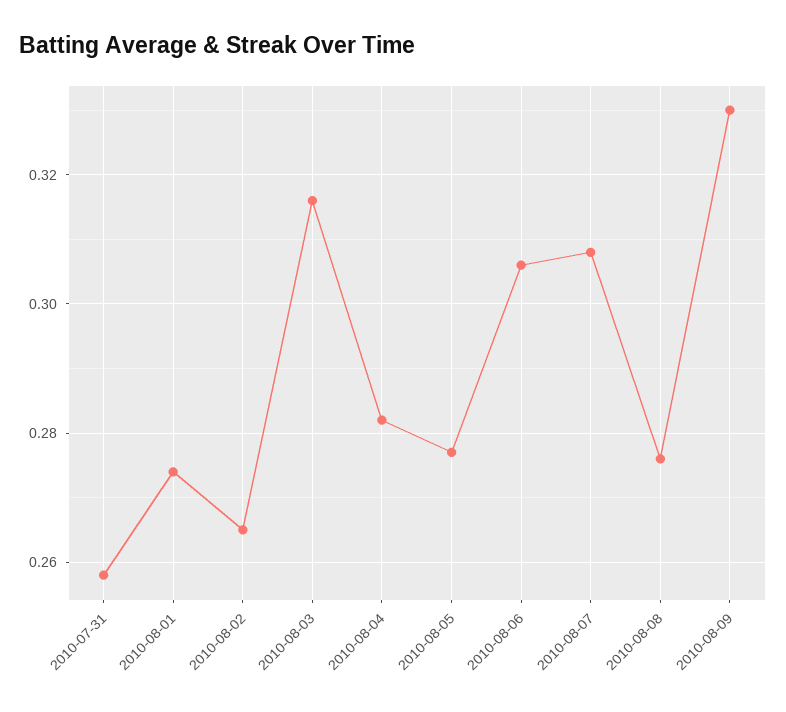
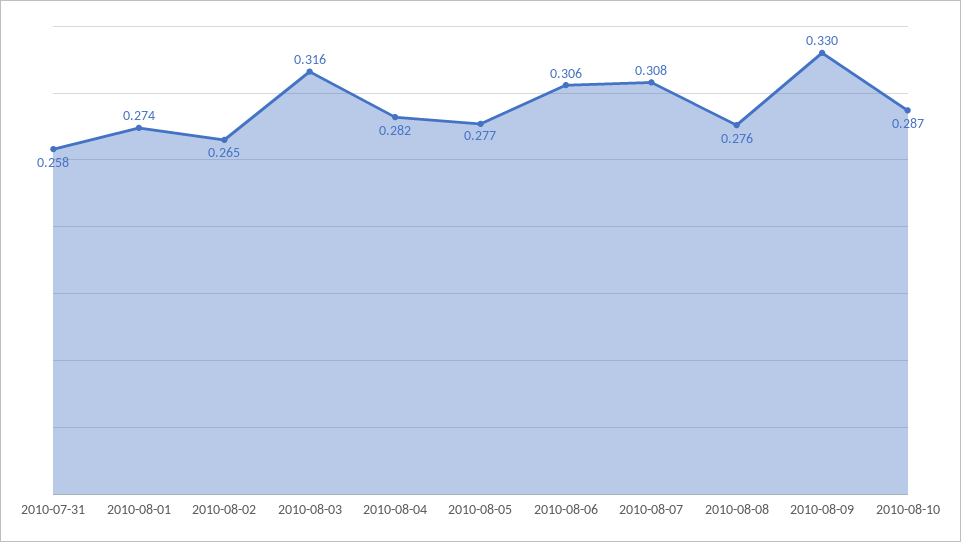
2010-08-10: none -> 0.287

